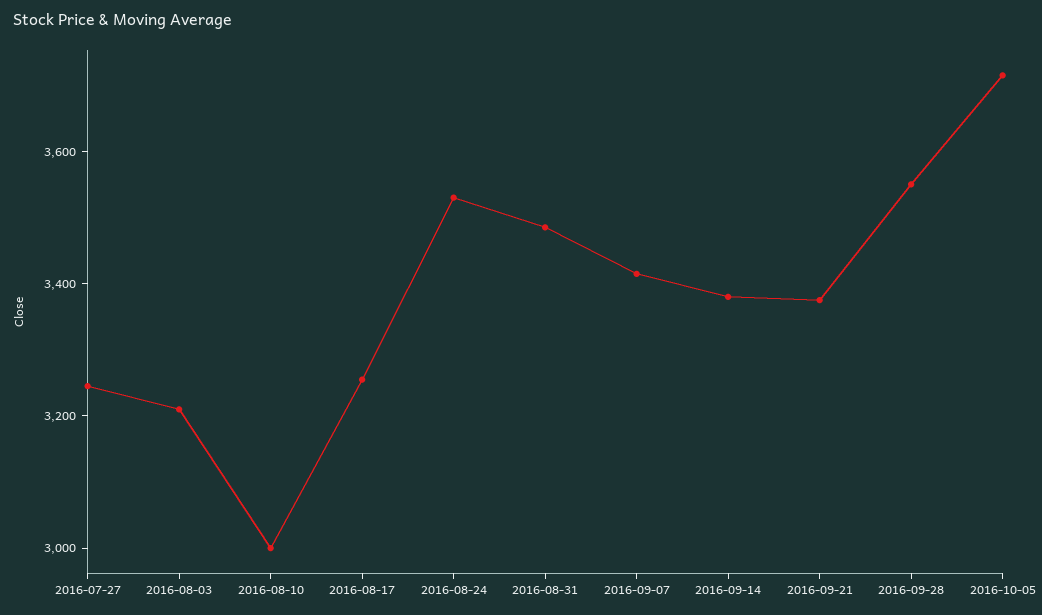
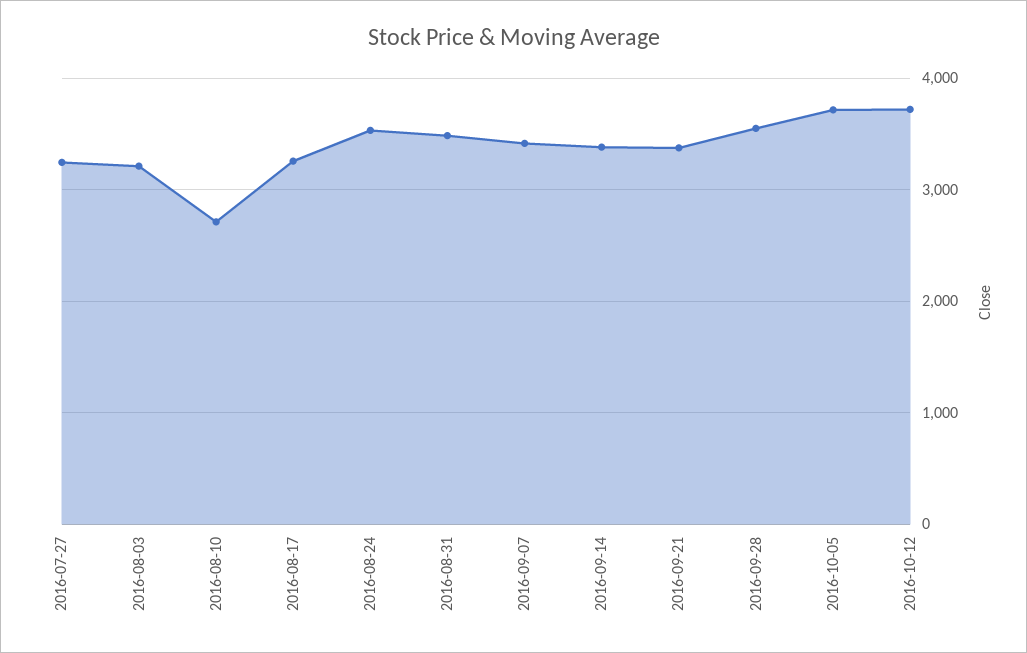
2016-08-10: 3000 -> 2700
2016-10-12: none -> 3700

